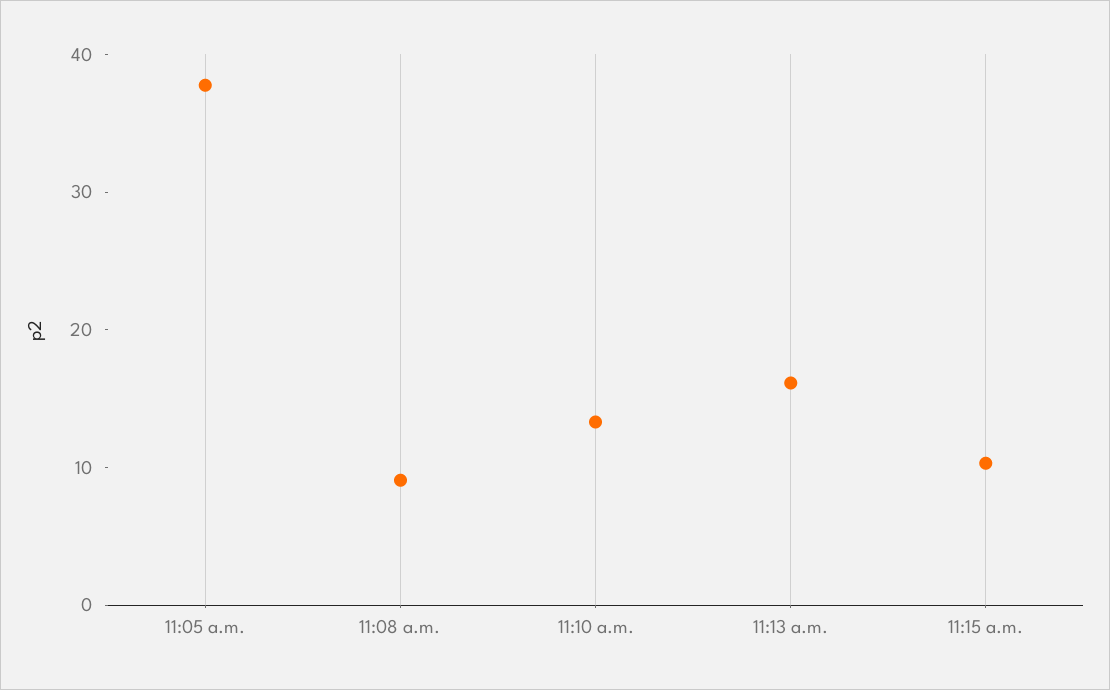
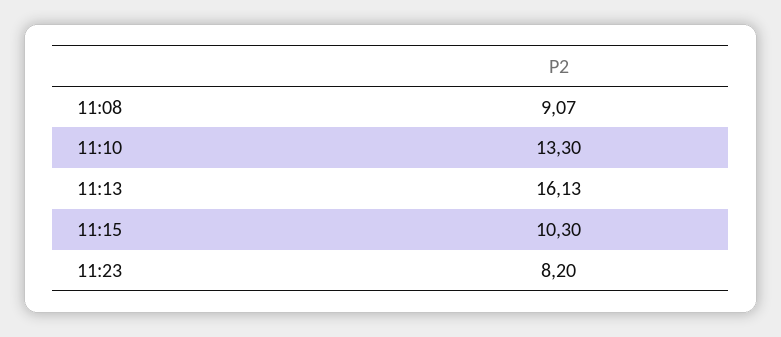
11:05 a.m.: 38 -> none
11:23: none -> 8.2

